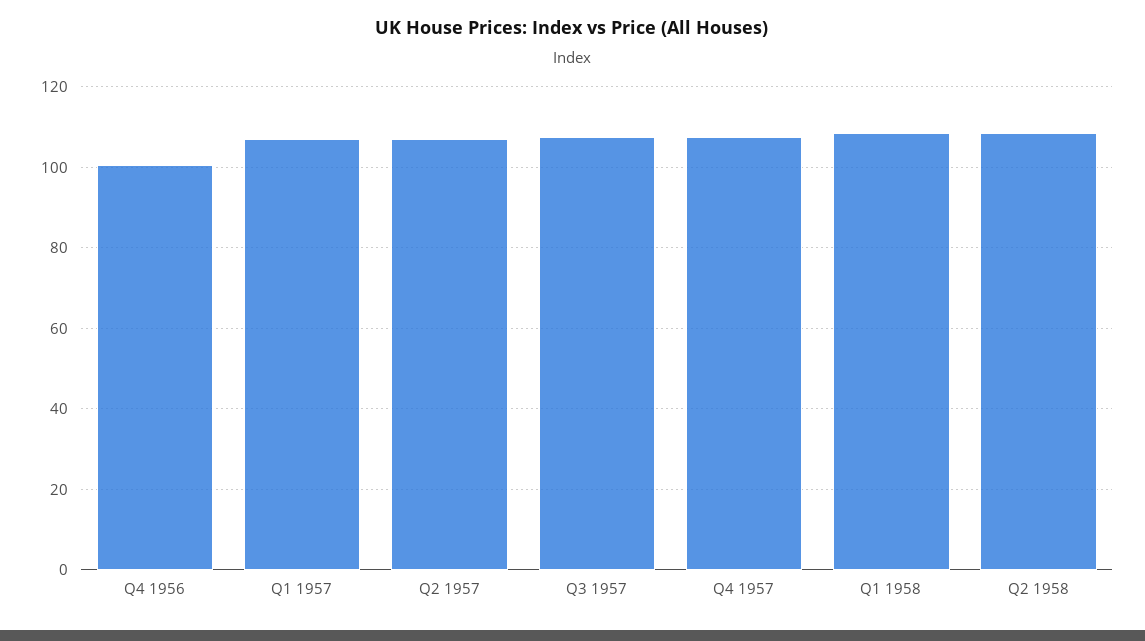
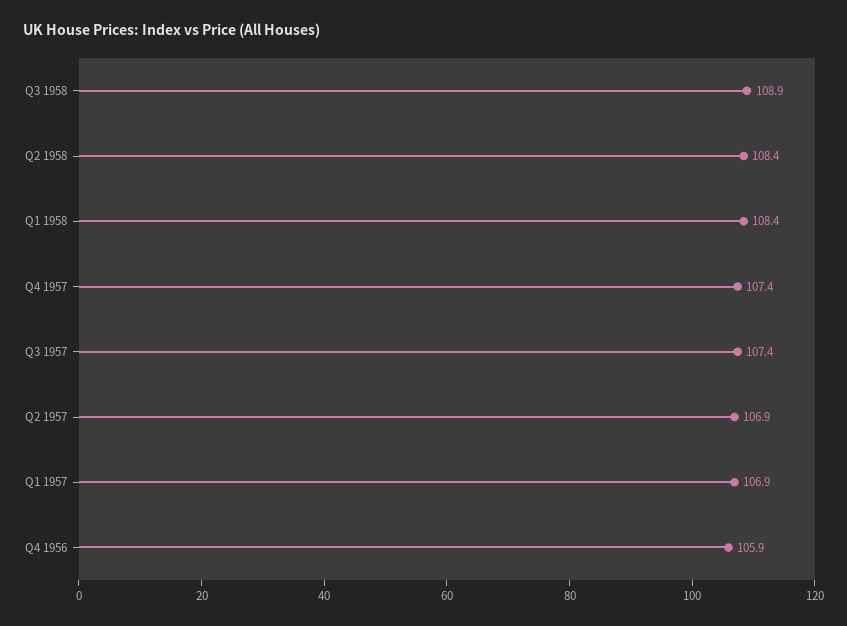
Q4 1956: 100 -> 105.9
Q3 1958: none -> 108.9

